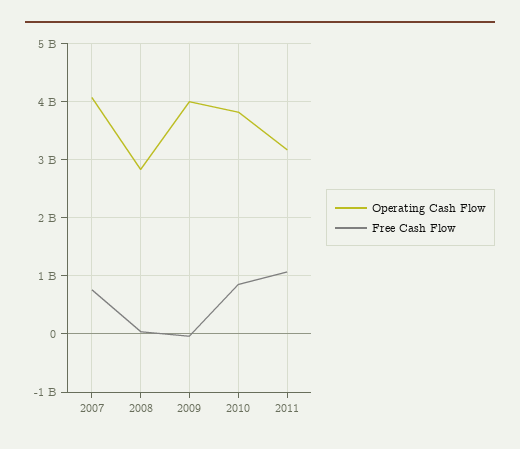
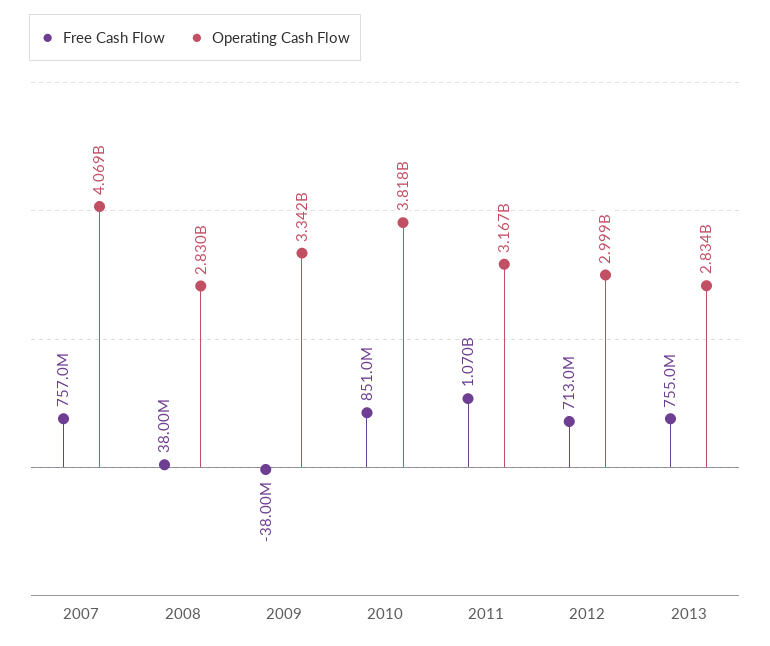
Operating Cash Flow, 2009: 4000000000 -> 3342000000
Free Cash Flow, 2012: none -> 713000000
Operating Cash Flow, 2012: none -> 2999000000
Free Cash Flow, 2013: none -> 755000000
Operating Cash Flow, 2013: none -> 2834000000

